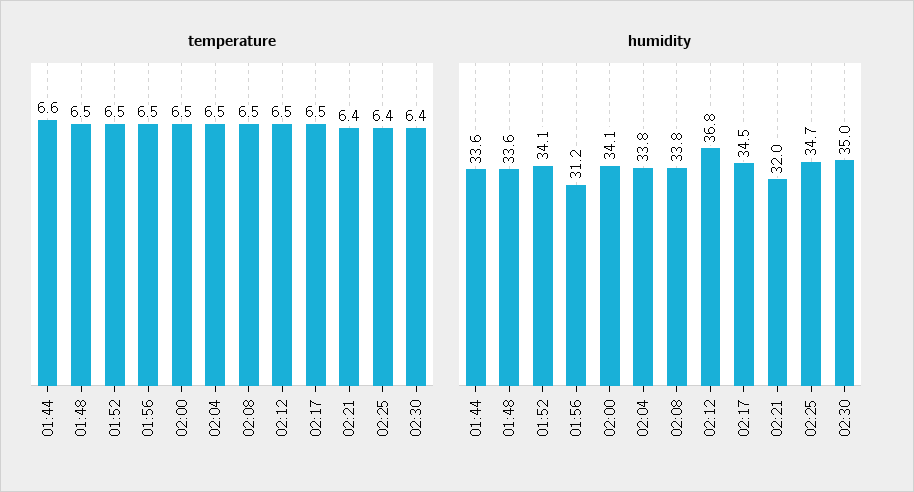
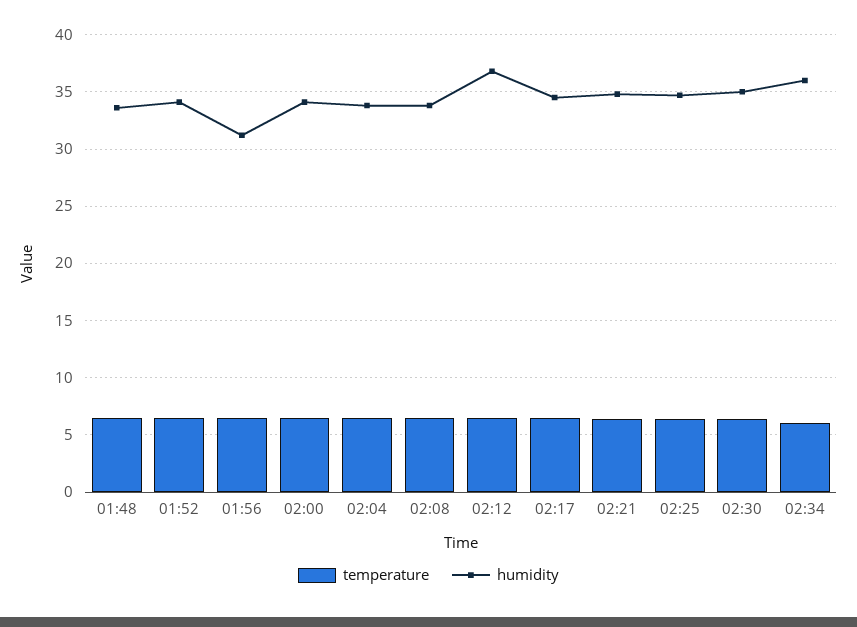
temperature, 01:44: 6.6 -> none
humidity, 01:44: 33.6 -> none
humidity, 02:21: 32 -> 35
temperature, 02:34: none -> 6
humidity, 02:34: none -> 36

